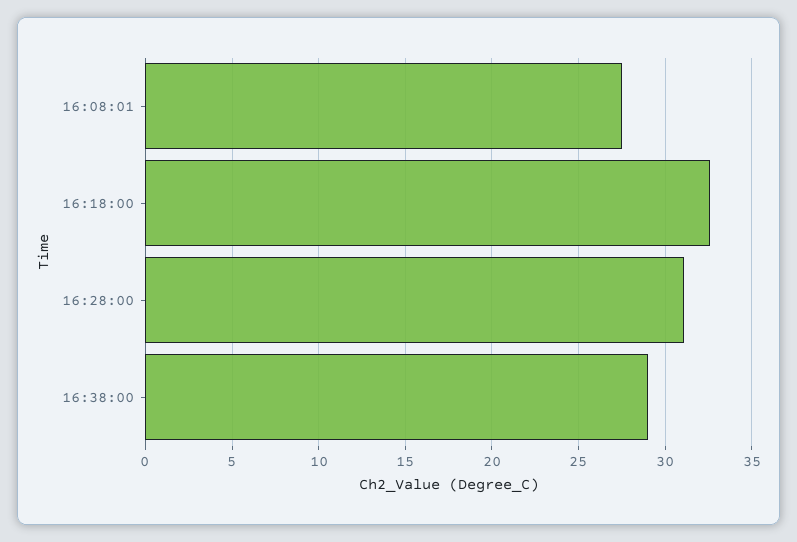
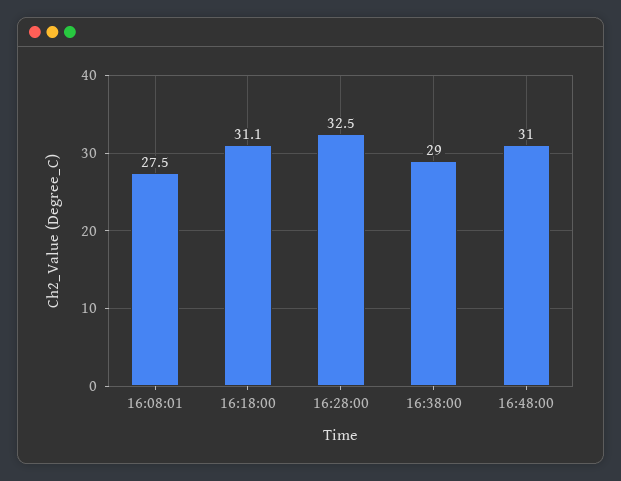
16:18:00: 32.5 -> 31.1
16:28:00: 31 -> 32.5
16:48:00: none -> 31

